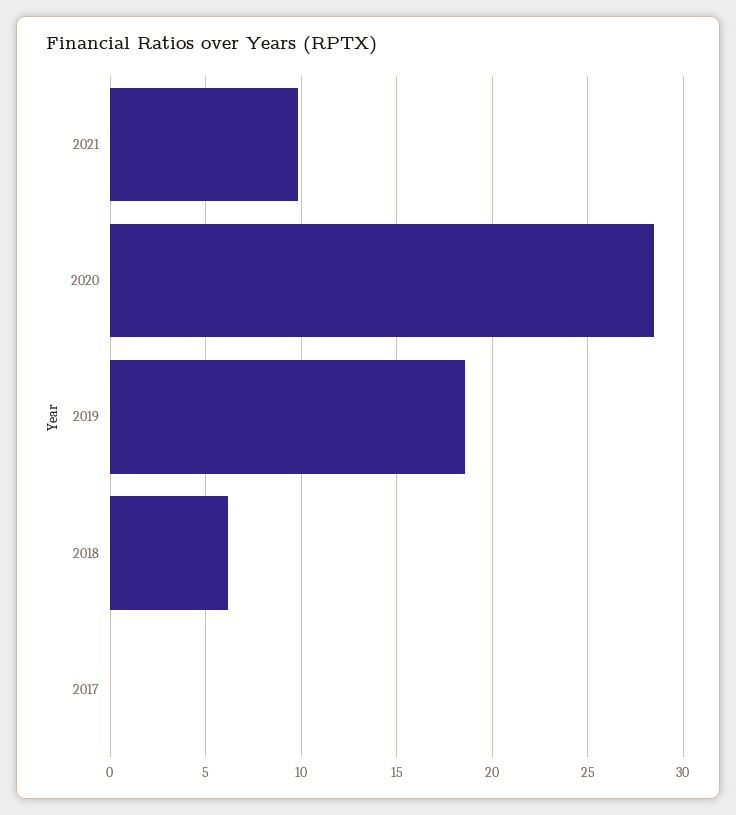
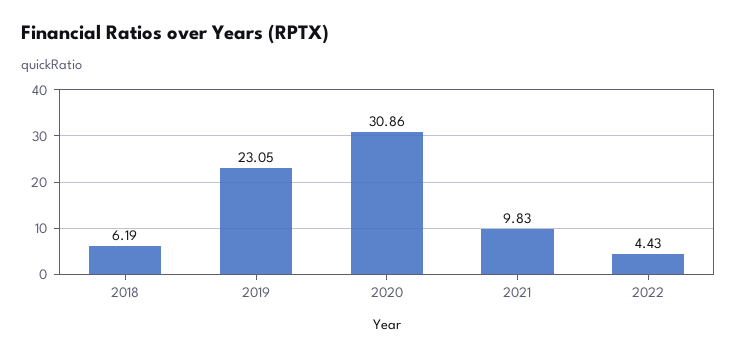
2020: 28.5 -> 30.86
2019: 18.5 -> 23.05
2017: 0 -> none
2022: none -> 4.43

